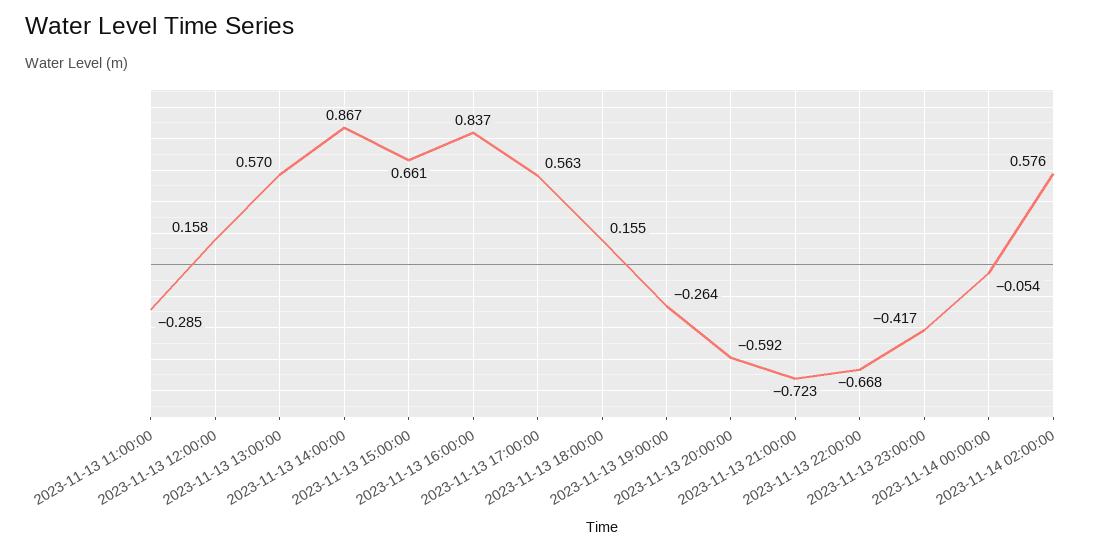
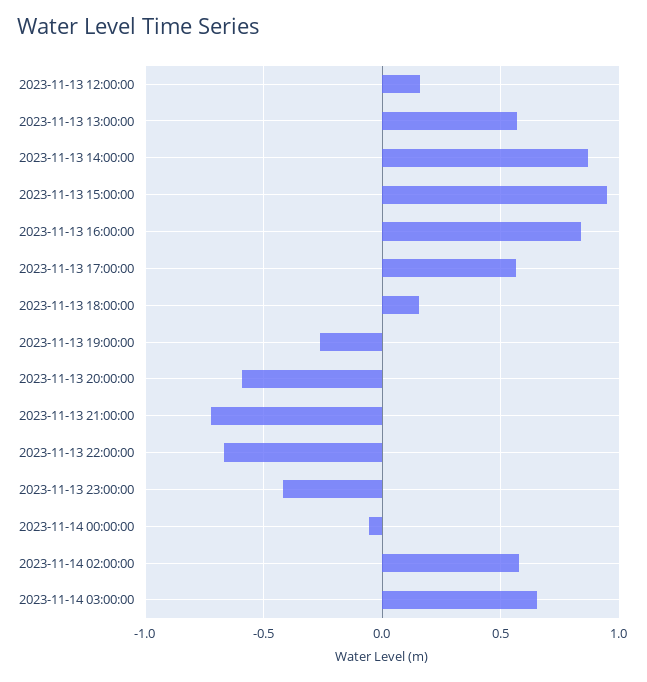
2023-11-13 11:00:00: -0.285 -> none
2023-11-13 15:00:00: 0.661 -> 0.95
2023-11-14 03:00:00: none -> 0.65

